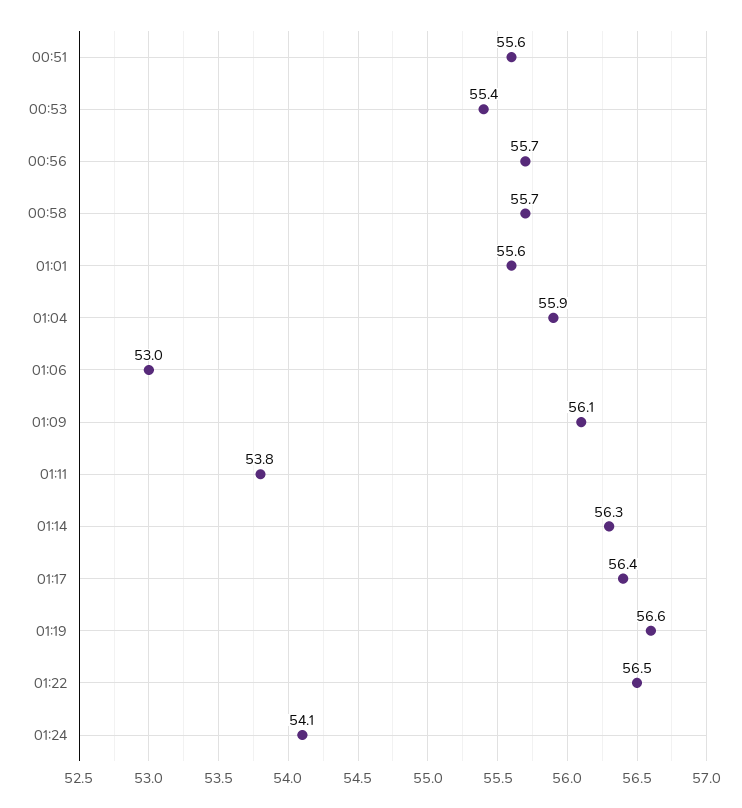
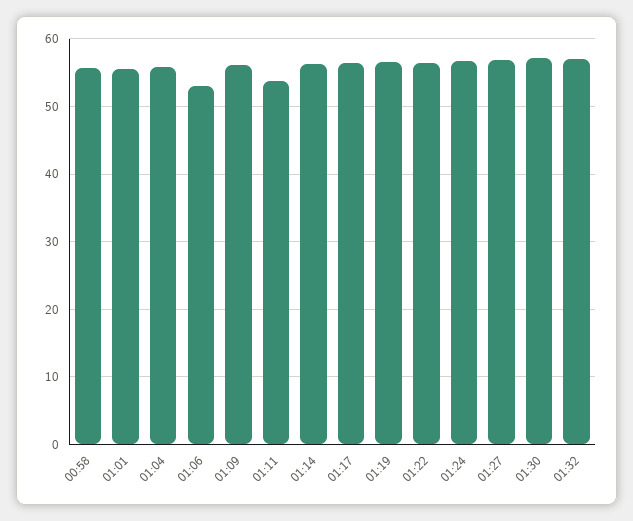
00:51: 55.6 -> none
00:53: 55.4 -> none
00:56: 55.7 -> none
01:24: 54.1 -> 57
01:27: none -> 57
01:30: none -> 57
01:32: none -> 57

